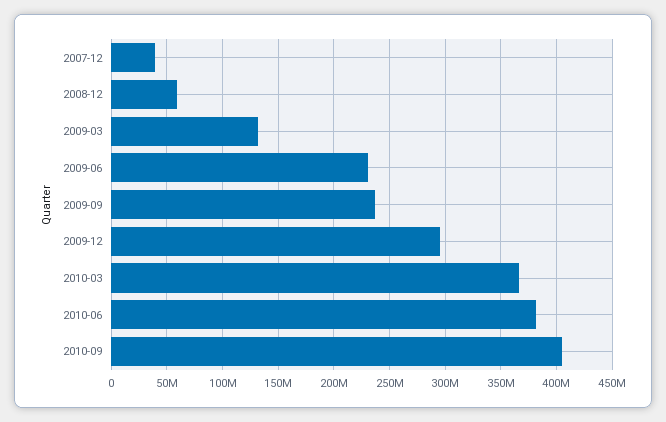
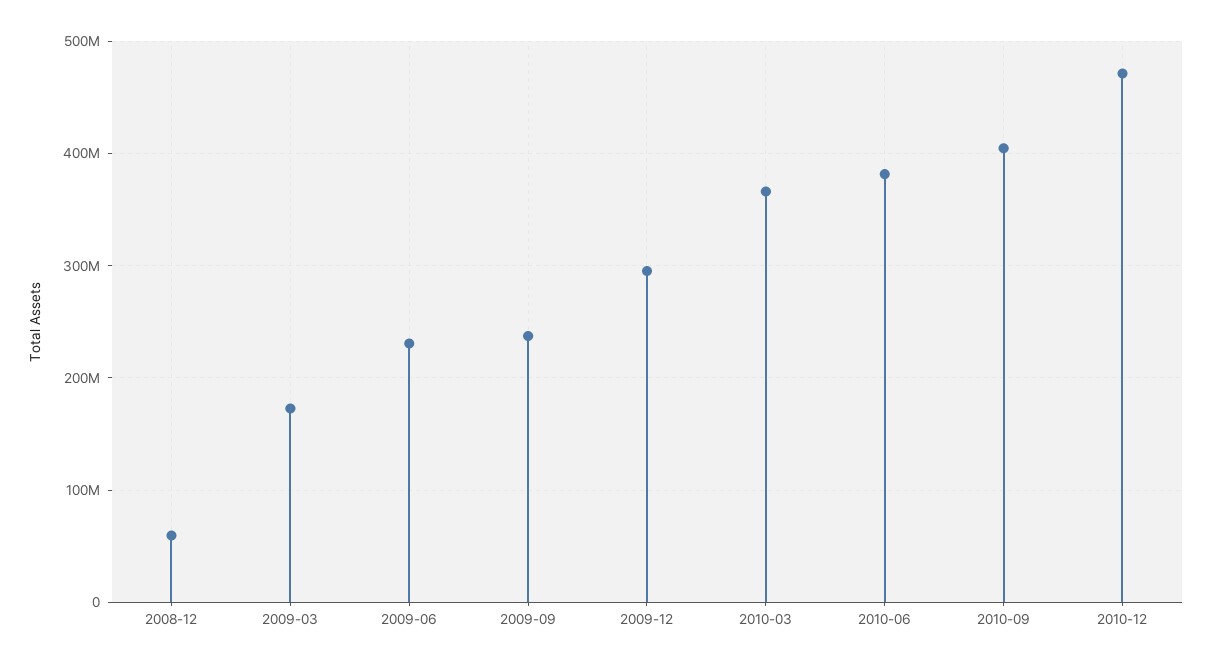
2007-12: 40000000 -> none
2009-03: 130000000 -> 170000000
2010-12: none -> 470000000

